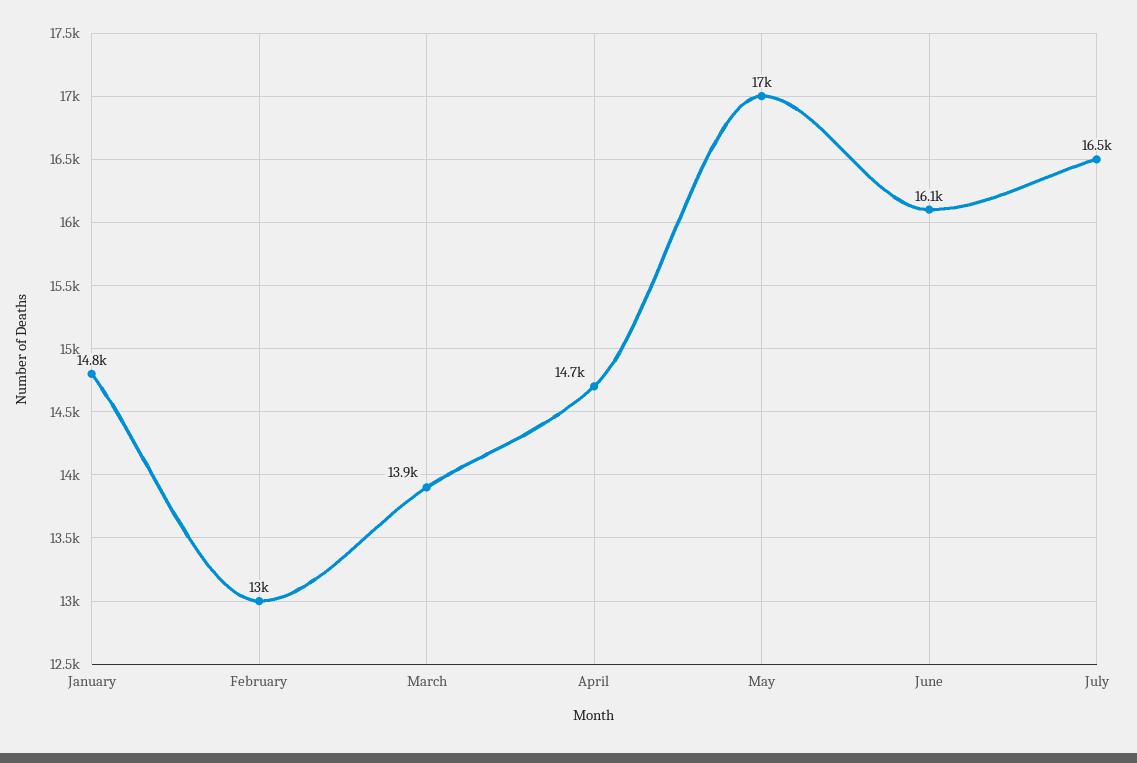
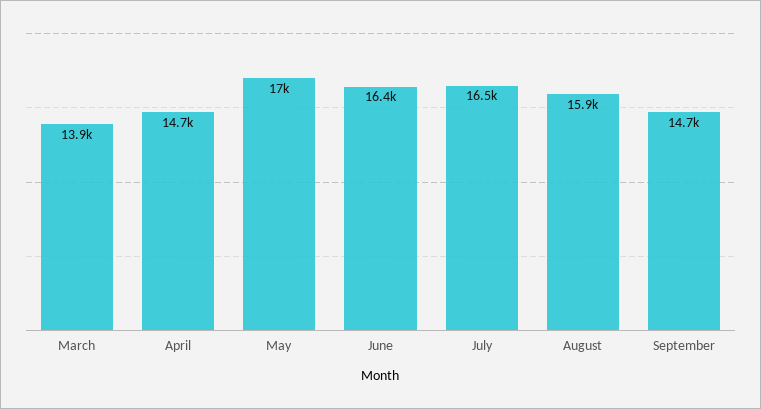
January: 14800 -> none
February: 13000 -> none
June: 16100 -> 16400
August: none -> 15900
September: none -> 14700

